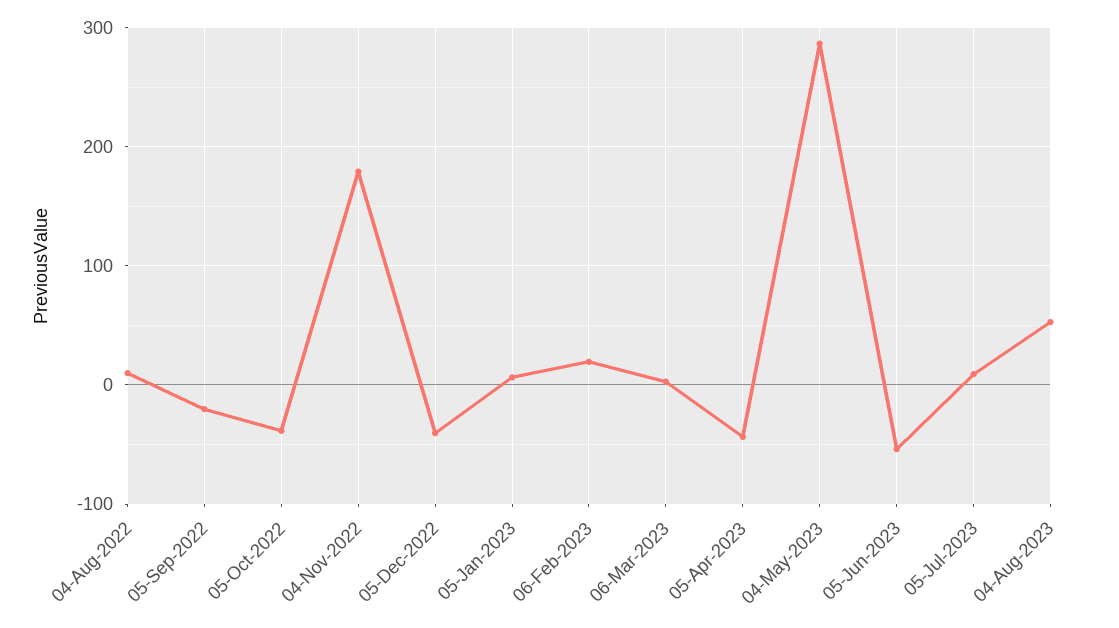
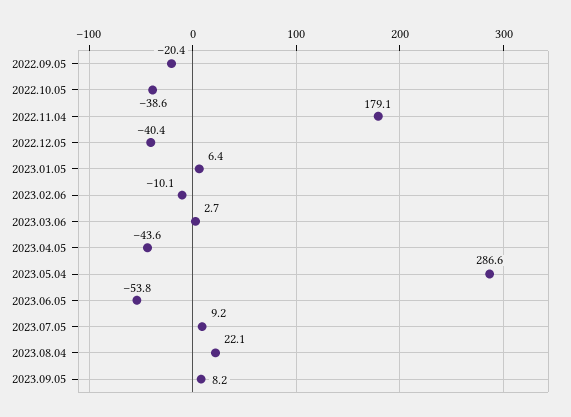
04-Aug-2022: 10 -> none
06-Feb-2023: 20 -> -10.1
04-Aug-2023: 50 -> 22.1
2023.09.05: none -> 8.2

